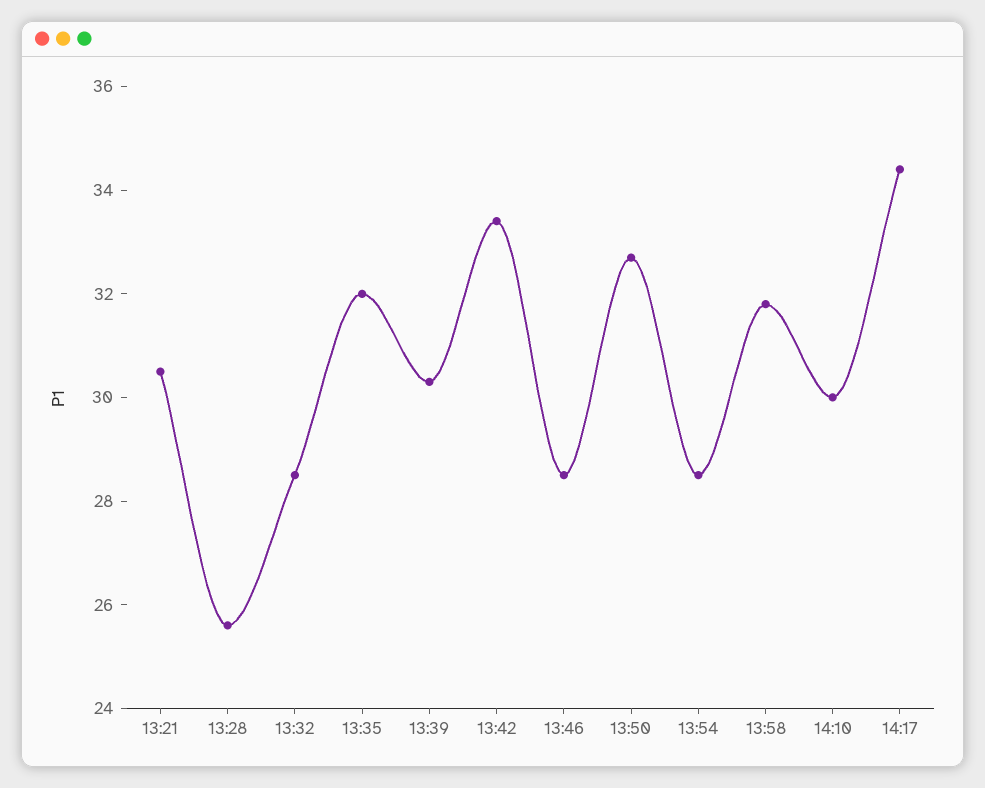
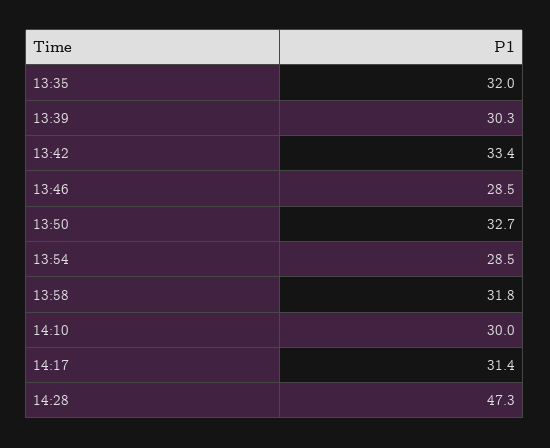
13:21: 30.5 -> none
13:28: 25.5 -> none
13:32: 28.5 -> none
14:17: 34.5 -> 31.4
14:28: none -> 47.3

